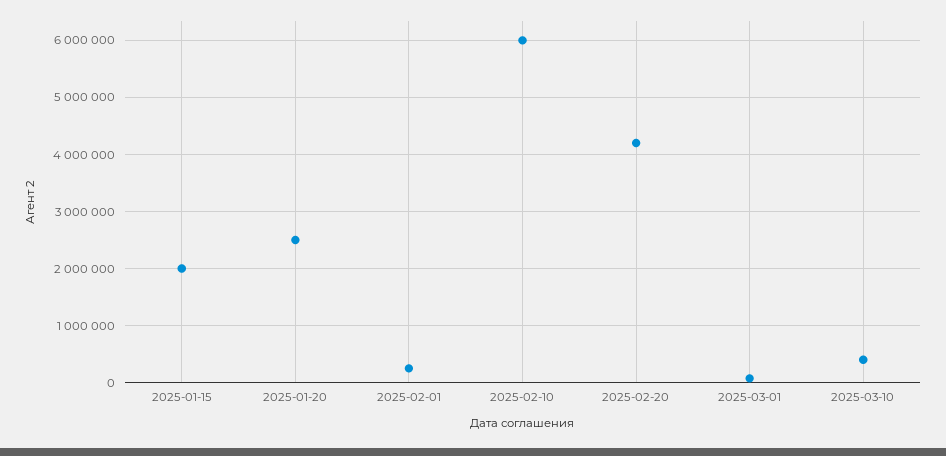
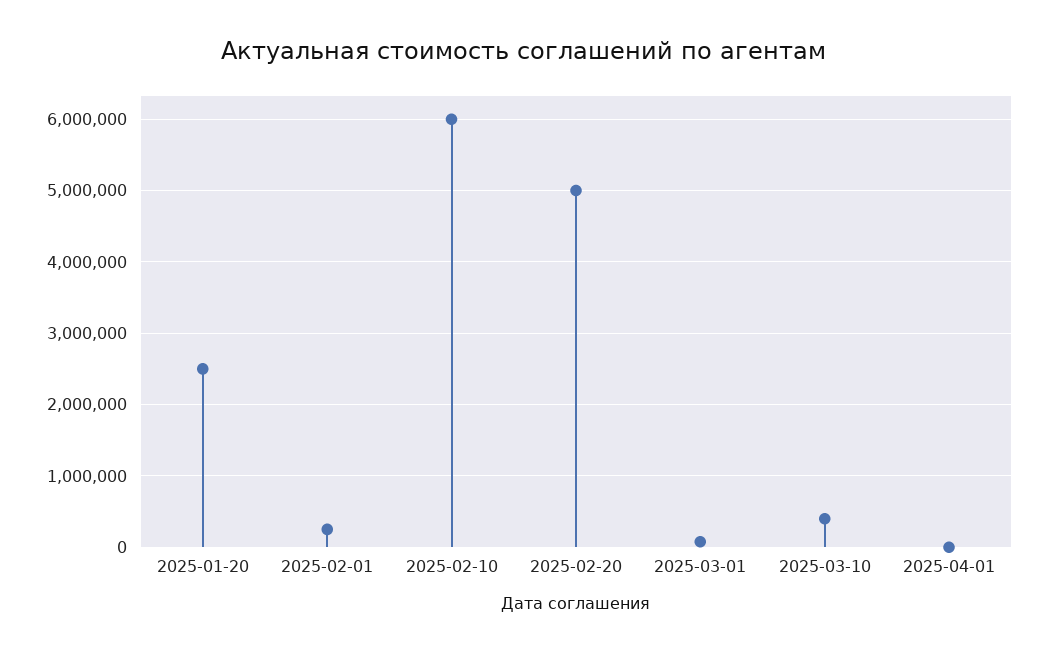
2025-01-15: 2000000 -> none
2025-02-20: 4200000 -> 5000000
2025-04-01: none -> 0

